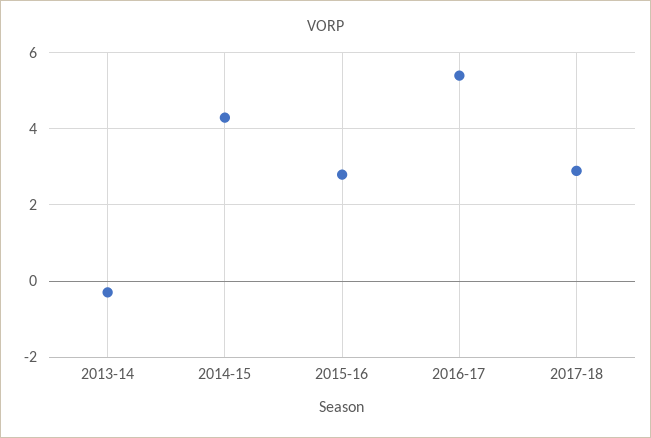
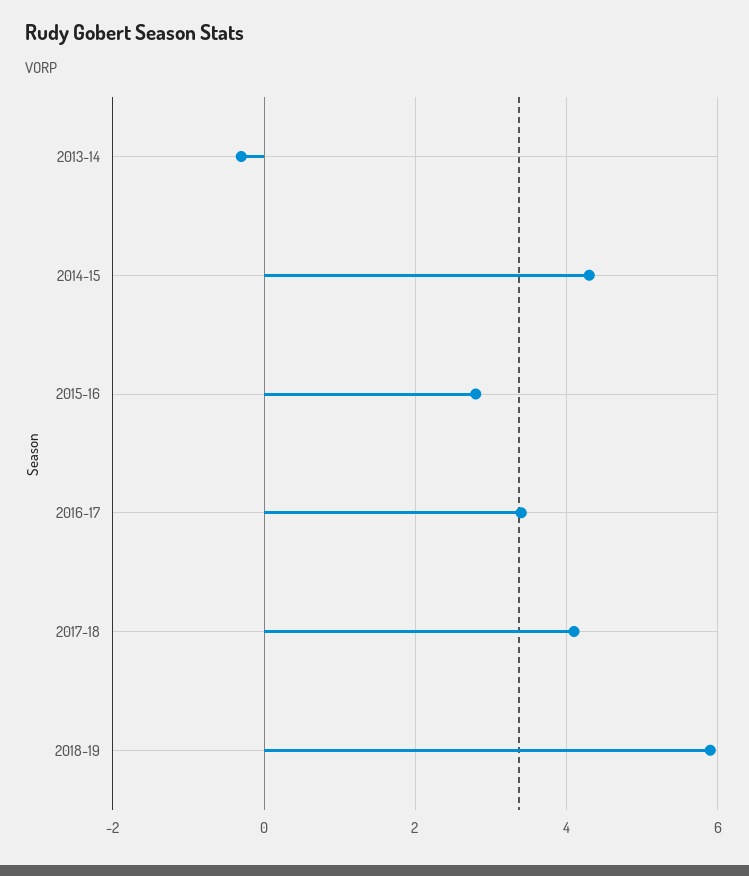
2016-17: 5.5 -> 3.5
2017-18: 3 -> 4
2018-19: none -> 6

